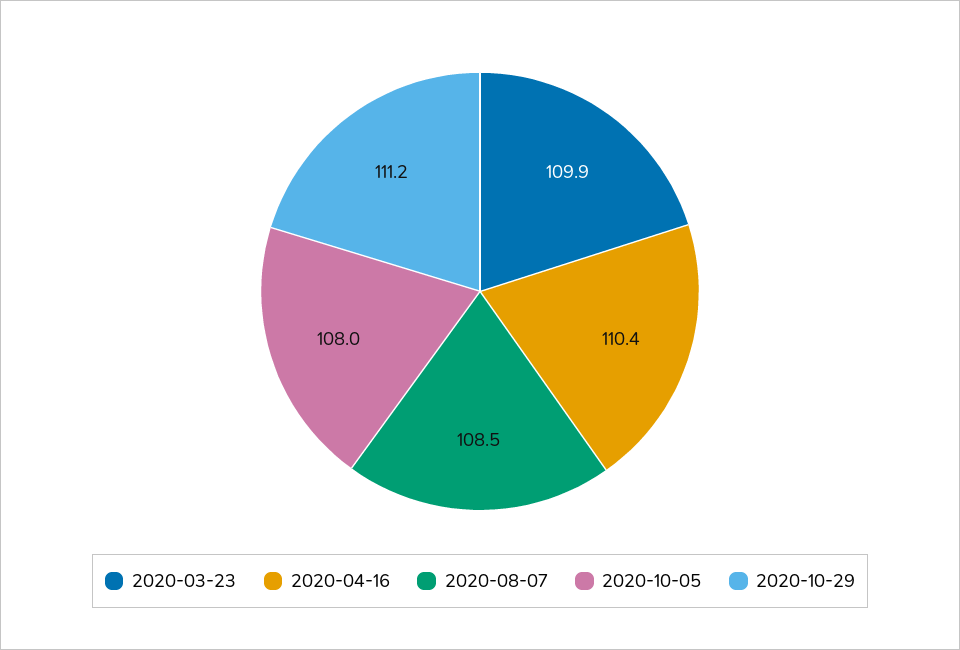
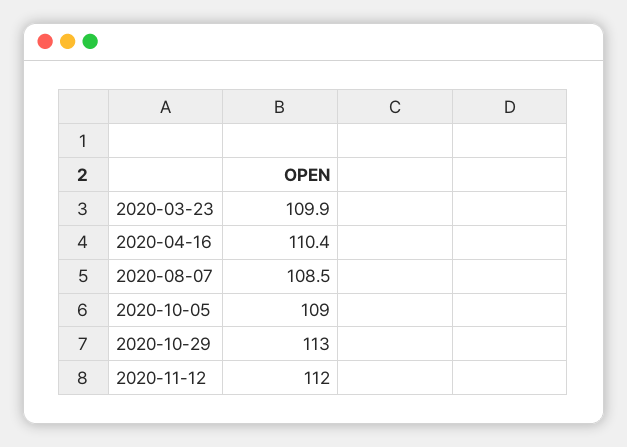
2020-10-05: 108 -> 109
2020-10-29: 111.2 -> 113
2020-11-12: none -> 112

